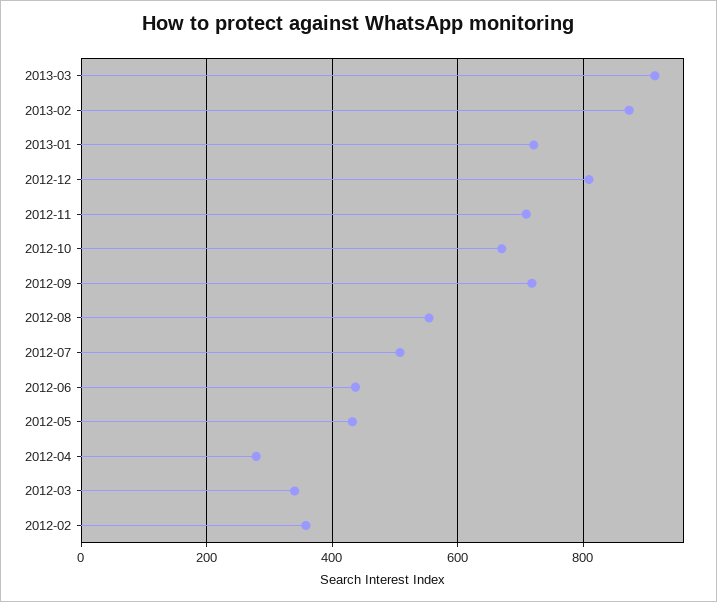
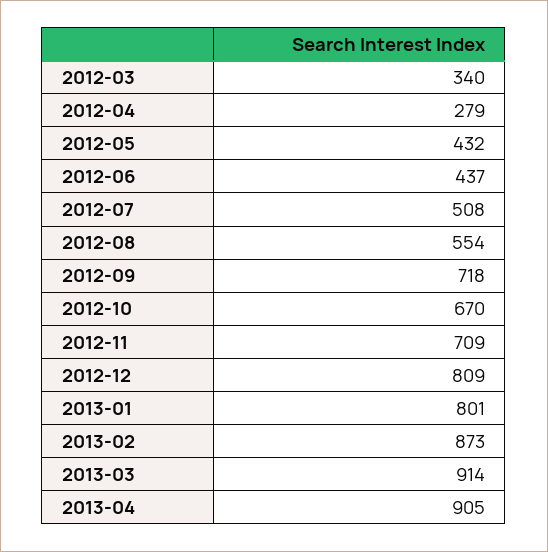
2013-01: 720 -> 801
2012-02: 360 -> none
2013-04: none -> 905

